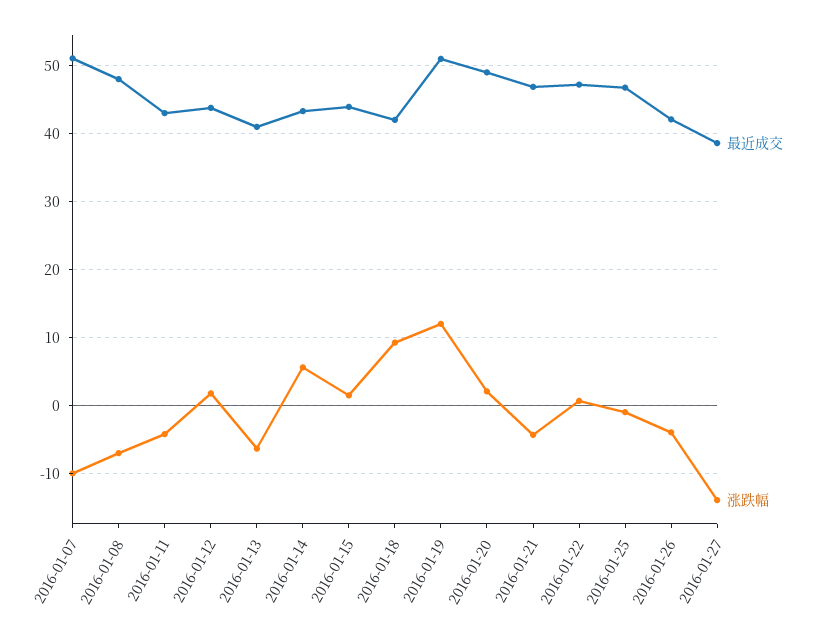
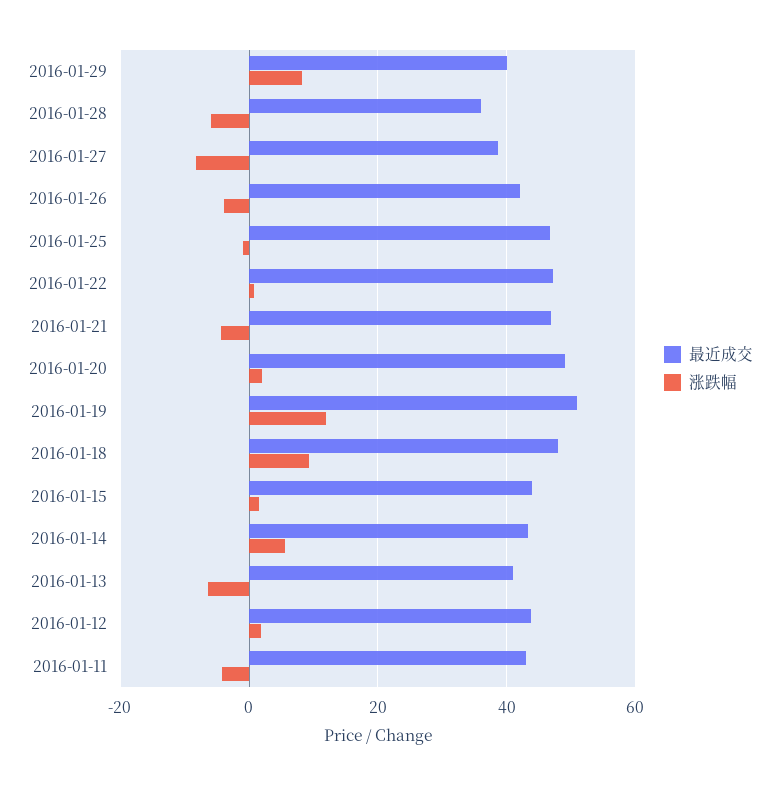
最近成交, 2016-01-07: 51 -> none
涨跌幅, 2016-01-07: -10 -> none
最近成交, 2016-01-08: 48 -> none
涨跌幅, 2016-01-08: -7 -> none
最近成交, 2016-01-18: 42 -> 48
涨跌幅, 2016-01-27: -14 -> -8
最近成交, 2016-01-29: none -> 40
涨跌幅, 2016-01-29: none -> 8
最近成交, 2016-01-28: none -> 36
涨跌幅, 2016-01-28: none -> -6

